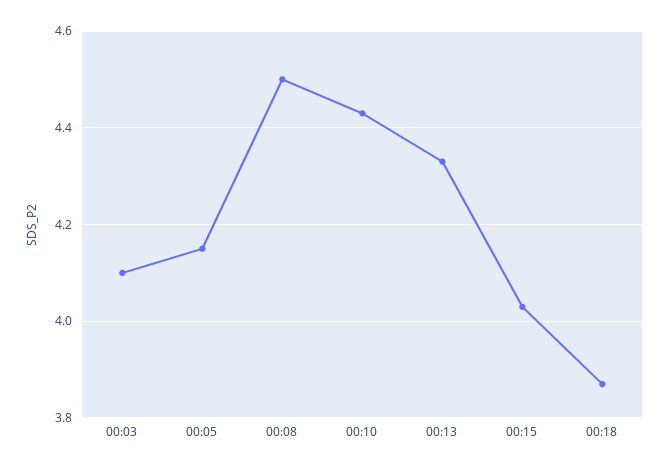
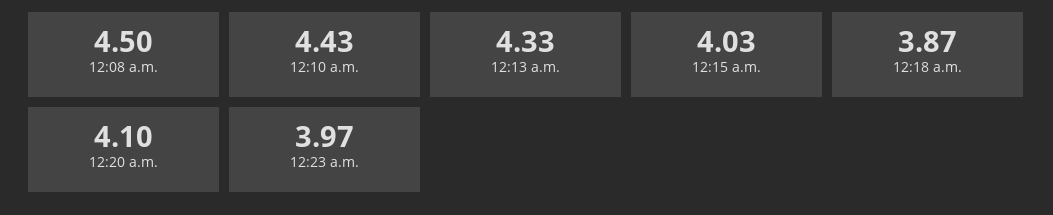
00:03: 4.1 -> none
00:05: 4.15 -> none
12:20 a.m.: none -> 4.1
12:23 a.m.: none -> 3.97

